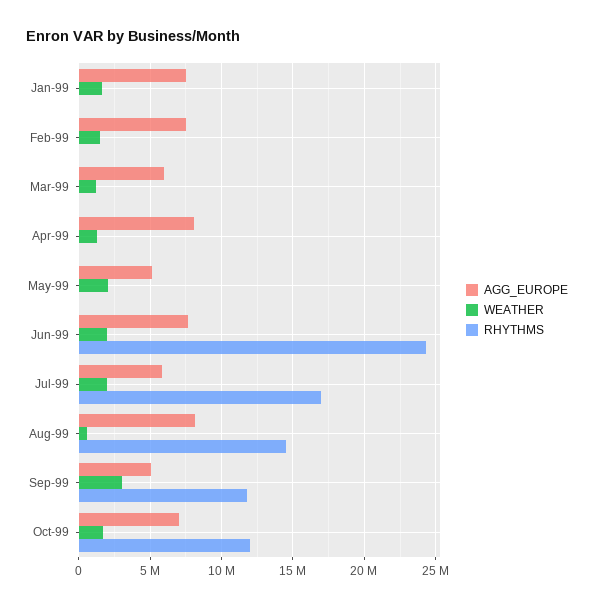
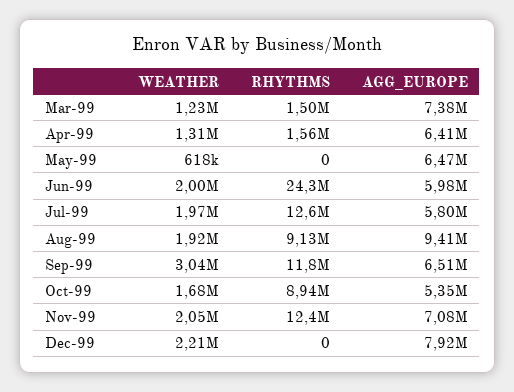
AGG_EUROPE, Jan-99: 7500000 -> none
WEATHER, Jan-99: 1500000 -> none
RHYTHMS, Jan-99: 0 -> none
AGG_EUROPE, Feb-99: 7500000 -> none
WEATHER, Feb-99: 1500000 -> none
RHYTHMS, Feb-99: 0 -> none
AGG_EUROPE, Mar-99: 6000000 -> 7380000
RHYTHMS, Mar-99: 0 -> 1500000
AGG_EUROPE, Apr-99: 8000000 -> 6410000
RHYTHMS, Apr-99: 0 -> 1560000
AGG_EUROPE, May-99: 5000000 -> 6470000
WEATHER, May-99: 2000000 -> 618000
AGG_EUROPE, Jun-99: 7500000 -> 5980000
RHYTHMS, Jul-99: 17000000 -> 12600000
AGG_EUROPE, Aug-99: 8000000 -> 9410000
WEATHER, Aug-99: 500000 -> 1920000
RHYTHMS, Aug-99: 14500000 -> 9130000
AGG_EUROPE, Sep-99: 5000000 -> 6510000
AGG_EUROPE, Oct-99: 7000000 -> 5350000
RHYTHMS, Oct-99: 12000000 -> 8940000
WEATHER, Nov-99: none -> 2050000
RHYTHMS, Nov-99: none -> 12400000
AGG_EUROPE, Nov-99: none -> 7080000
WEATHER, Dec-99: none -> 2210000
RHYTHMS, Dec-99: none -> 0
AGG_EUROPE, Dec-99: none -> 7920000

